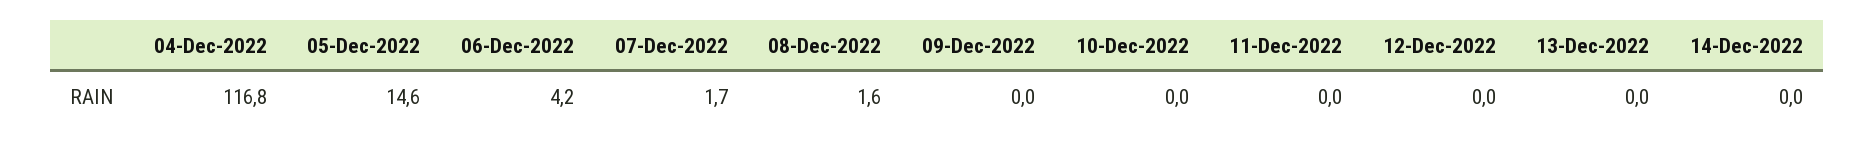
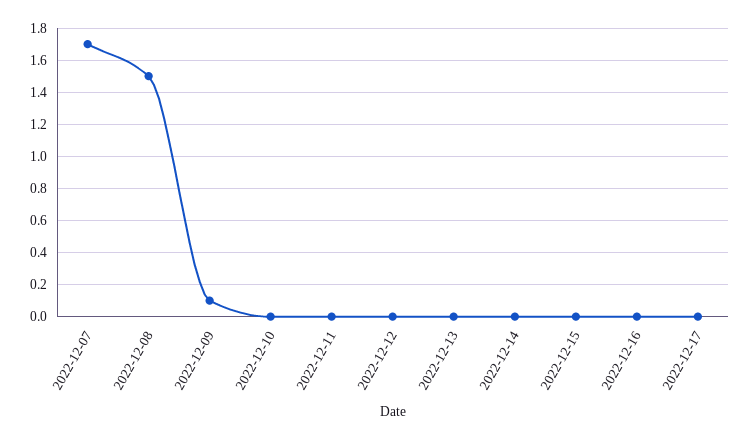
04-Dec-2022: 116.8 -> none
05-Dec-2022: 14.6 -> none
06-Dec-2022: 4.2 -> none
08-Dec-2022: 1.6 -> 1.5
09-Dec-2022: 0 -> 0.1
2022-12-15: none -> 0
2022-12-16: none -> 0
2022-12-17: none -> 0

